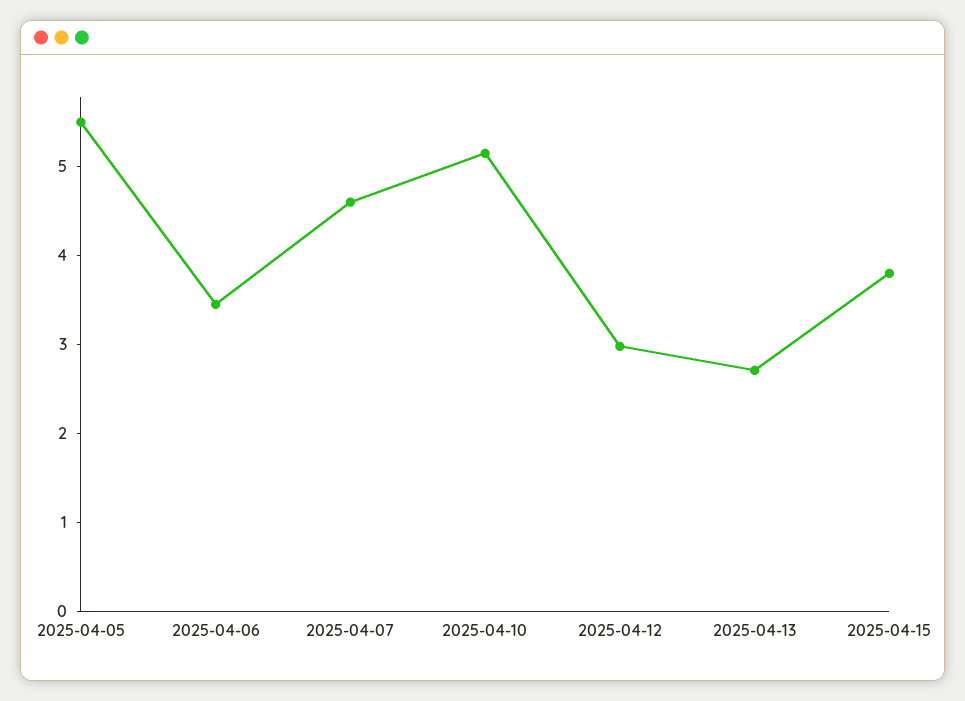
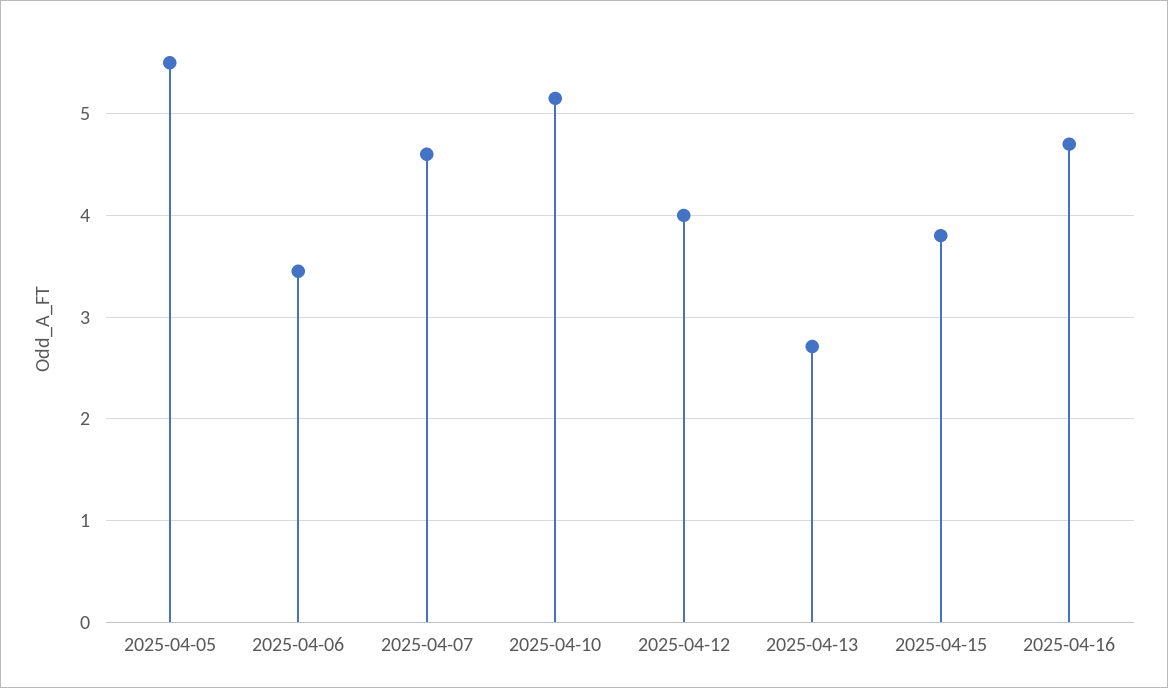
2025-04-12: 3 -> 4
2025-04-16: none -> 4.7

